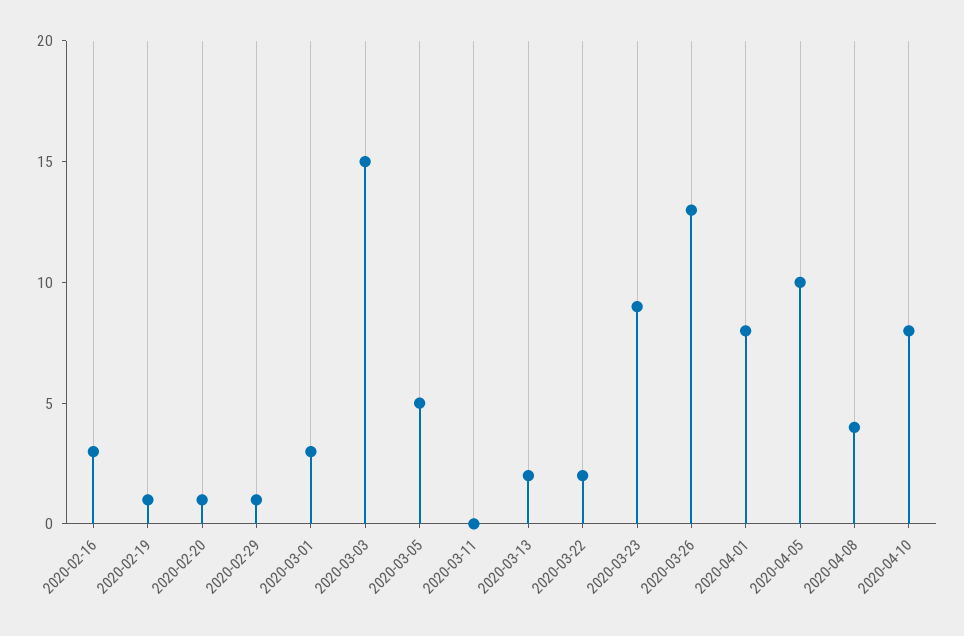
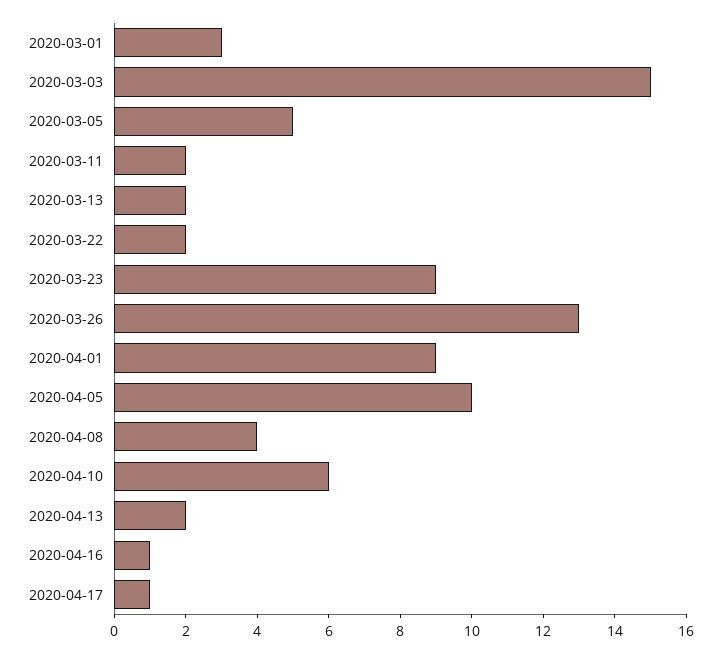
2020-02-16: 3 -> none
2020-02-19: 1 -> none
2020-02-20: 1 -> none
2020-02-29: 1 -> none
2020-03-11: 0 -> 2
2020-04-01: 8 -> 9
2020-04-10: 8 -> 6
2020-04-13: none -> 2
2020-04-16: none -> 1
2020-04-17: none -> 1

